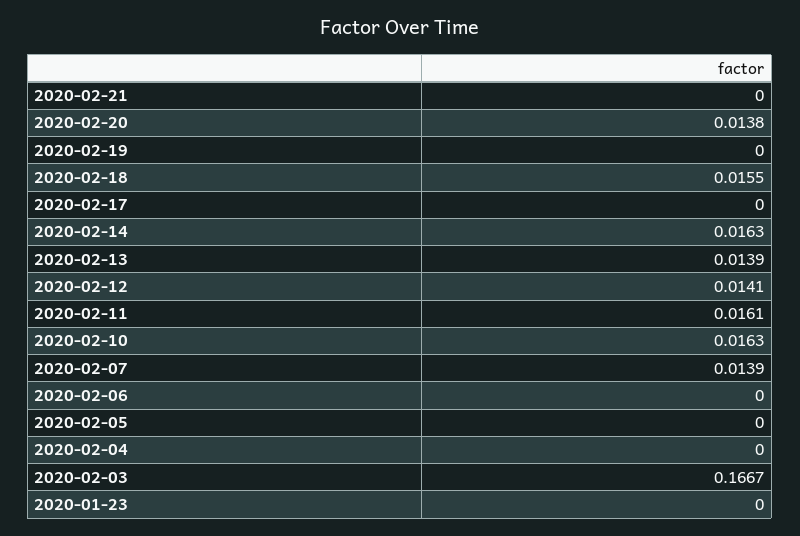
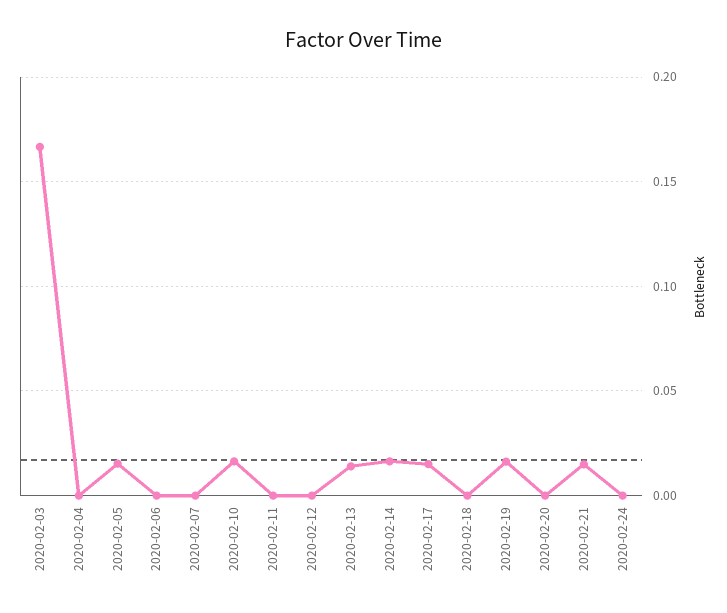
2020-02-21: 0 -> 0.015
2020-02-20: 0.0138 -> 0
2020-02-19: 0 -> 0.015
2020-02-18: 0.0155 -> 0
2020-02-17: 0 -> 0.015
2020-02-12: 0.0141 -> 0
2020-02-11: 0.0161 -> 0
2020-02-07: 0.0139 -> 0
2020-02-05: 0 -> 0.015
2020-01-23: 0 -> none
2020-02-24: none -> 0

